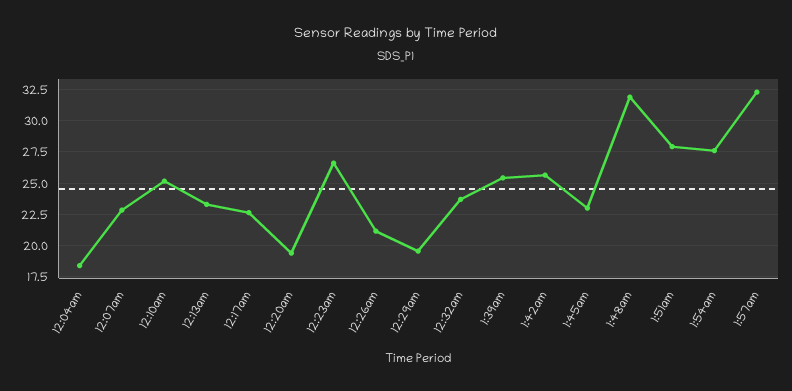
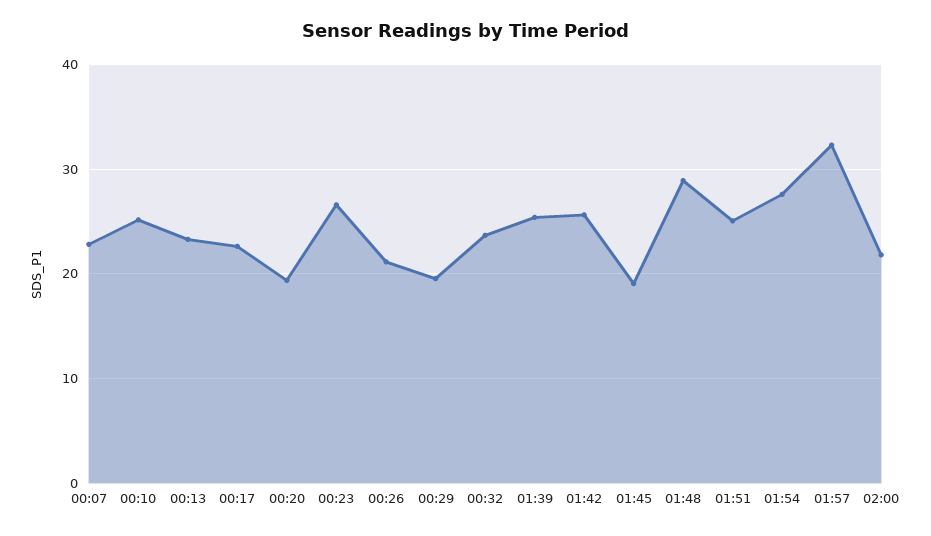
12:04am: 18.5 -> none
1:45am: 23 -> 19
1:48am: 32 -> 29
1:51am: 28 -> 25
02:00: none -> 22

